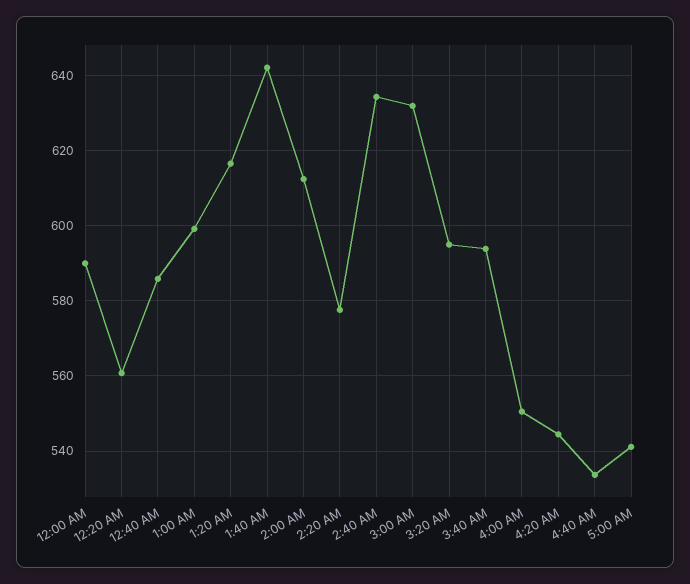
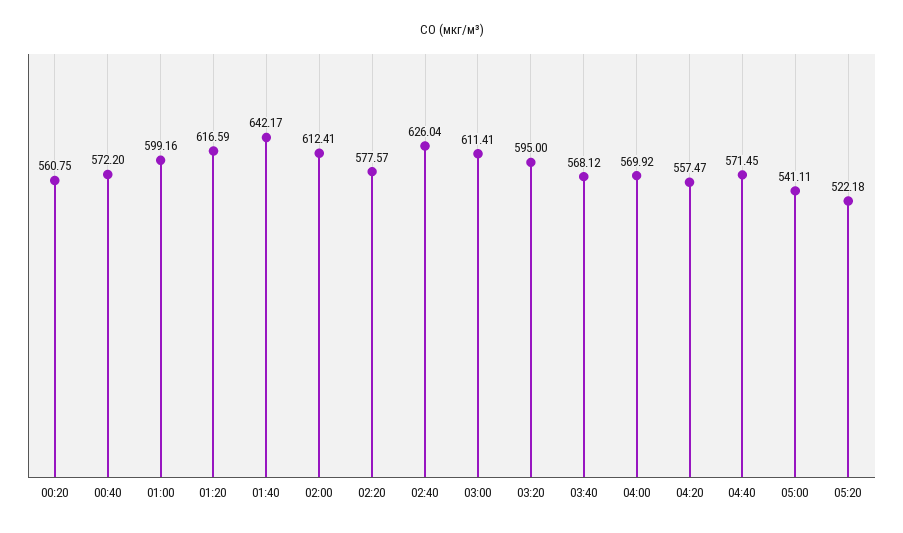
12:00 AM: 590 -> none
12:40 AM: 586 -> 572.2
2:40 AM: 634 -> 626.04
3:00 AM: 632 -> 611.41
3:40 AM: 594 -> 568.12
4:00 AM: 550 -> 569.92
4:20 AM: 544 -> 557.47
4:40 AM: 534 -> 571.45
05:20: none -> 522.18

